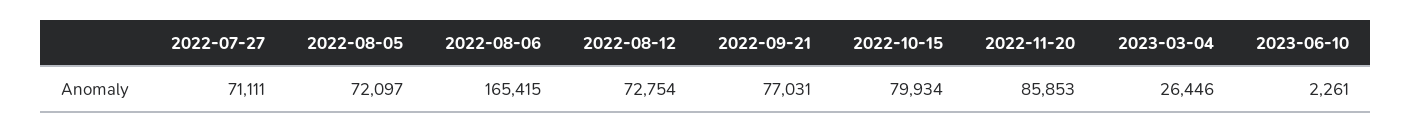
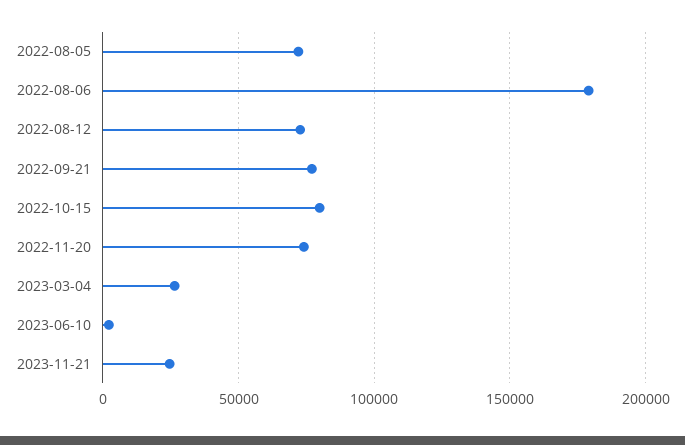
2022-07-27: 71111 -> none
2022-08-06: 165415 -> 180000
2022-11-20: 85853 -> 75000
2023-11-21: none -> 25000

